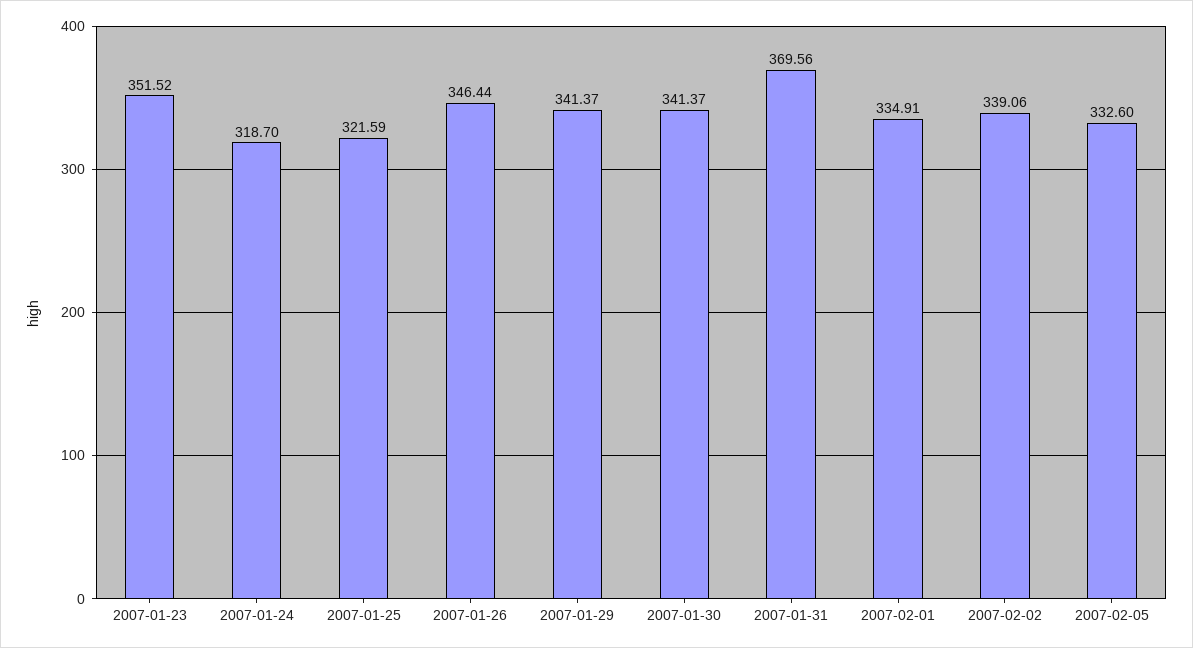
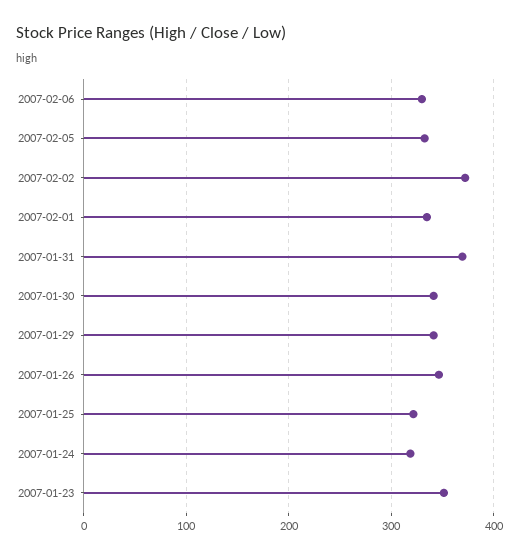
2007-02-02: 339.06 -> 370
2007-02-06: none -> 330

